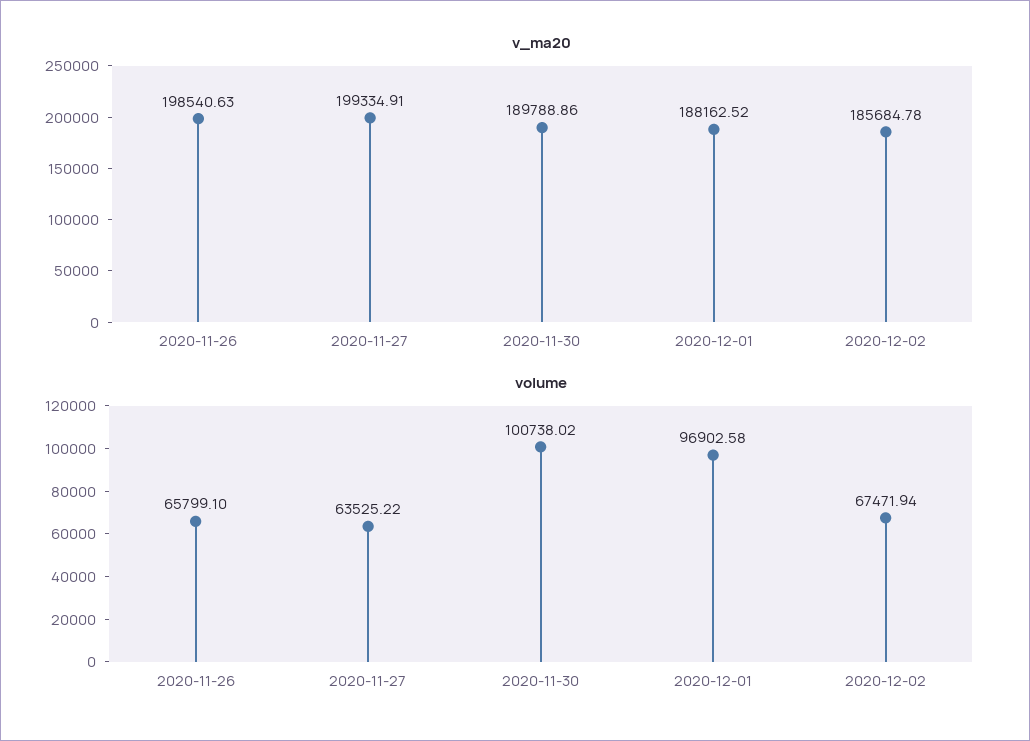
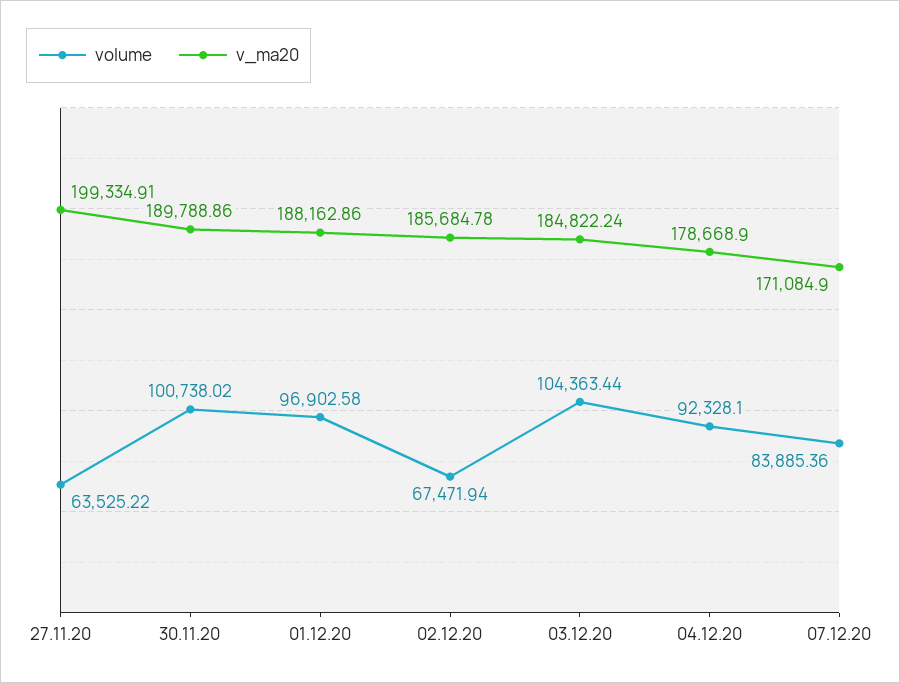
v_ma20, 2020-11-26: 198540.63 -> none
v_ma20, 2020-12-01: 188162.52 -> 188162.86
volume, 2020-11-26: 65799.1 -> none
volume, 03.12.20: none -> 104363.44
v_ma20, 03.12.20: none -> 184822.24
volume, 04.12.20: none -> 92328.1
v_ma20, 04.12.20: none -> 178668.9
volume, 07.12.20: none -> 83885.36
v_ma20, 07.12.20: none -> 171084.9

